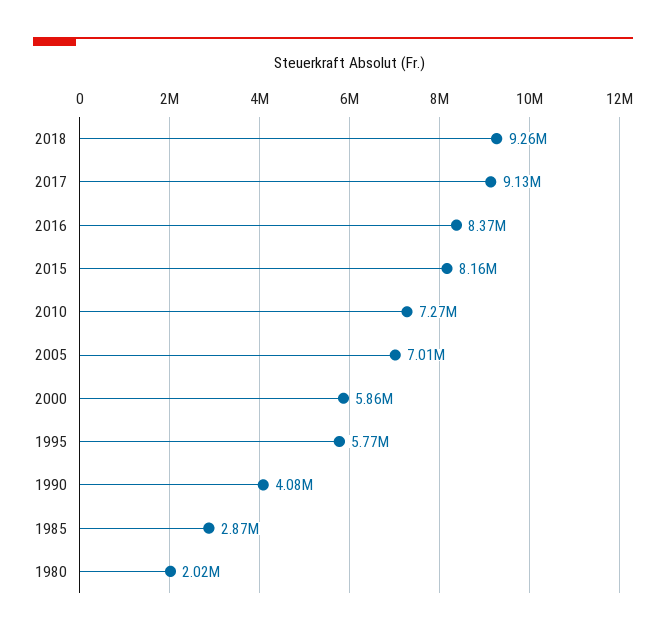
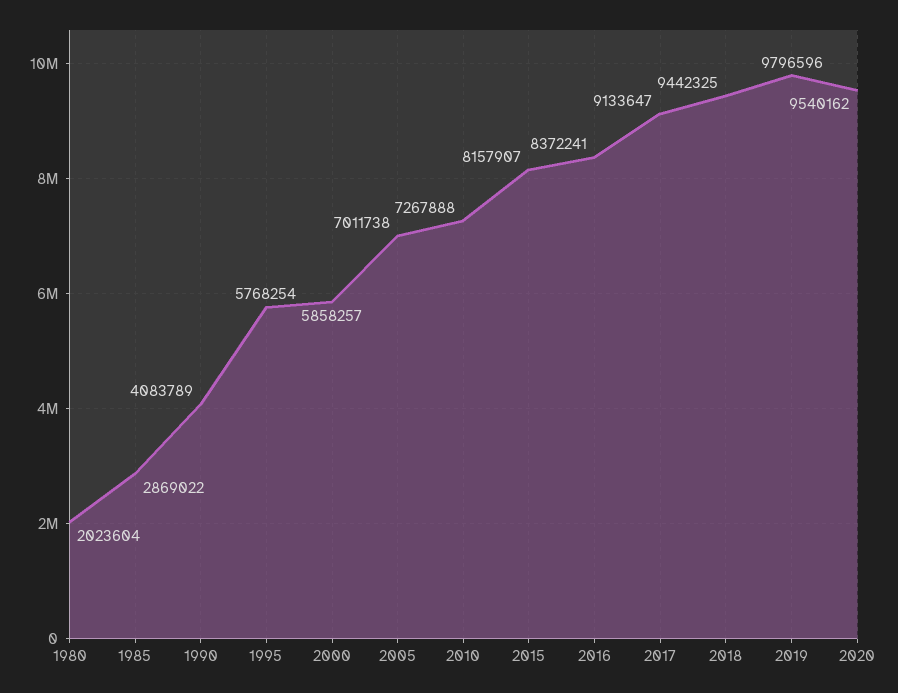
2018: 9260000 -> 9442325
2019: none -> 9796596
2020: none -> 9540162

